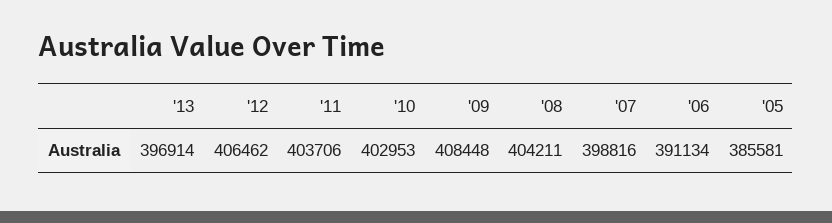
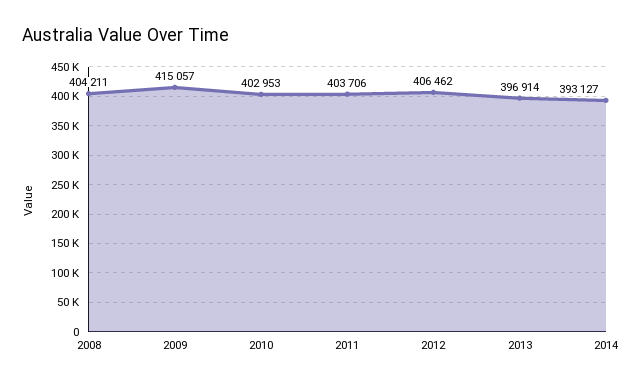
'09: 408448 -> 415057
'07: 398816 -> none
'06: 391134 -> none
'05: 385581 -> none
2014: none -> 393127

